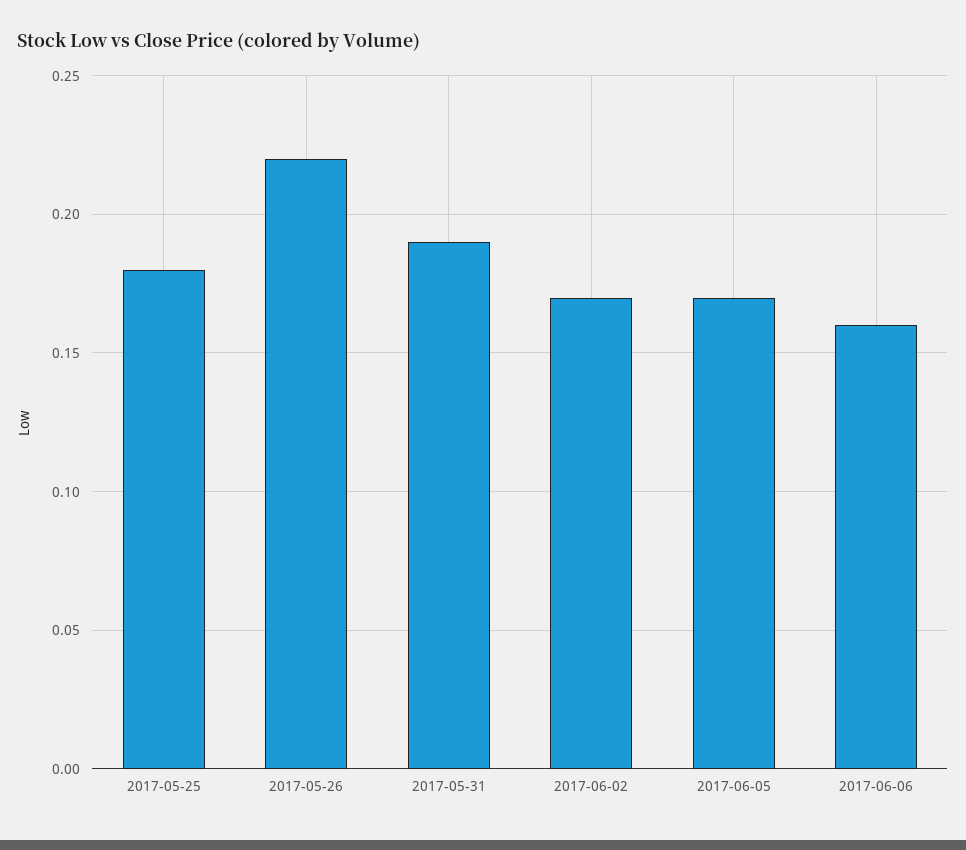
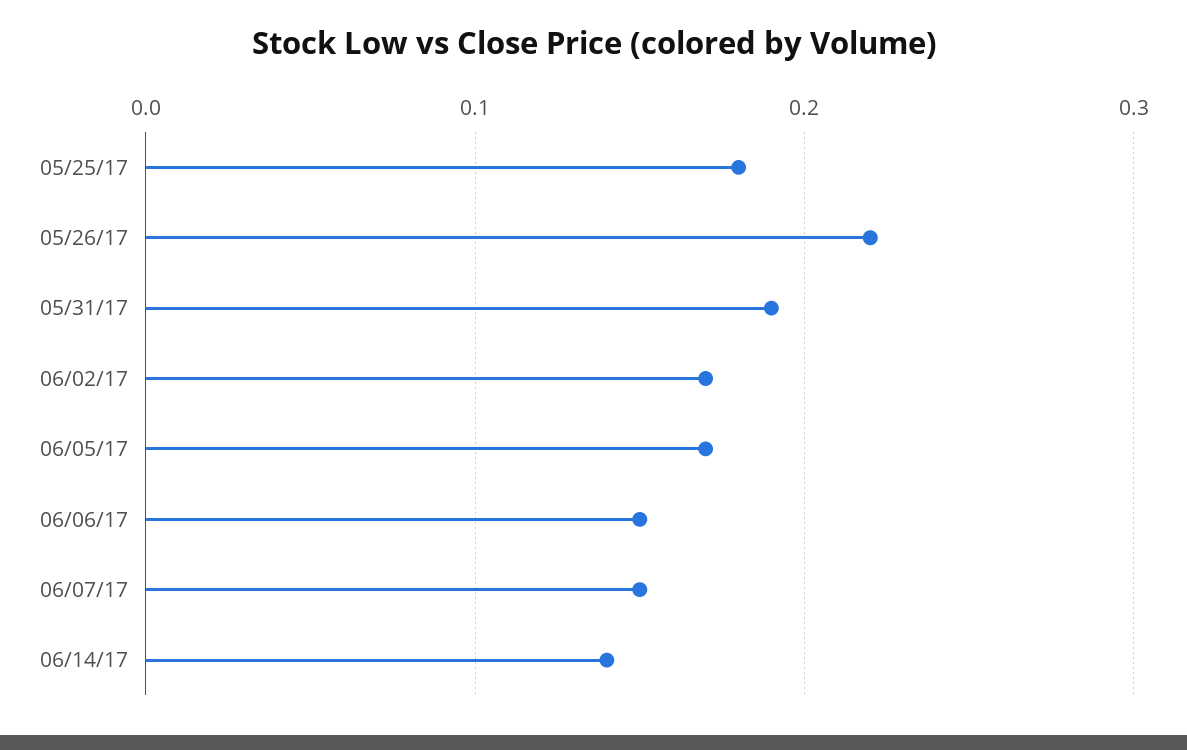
2017-06-06: 0.16 -> 0.15
06/07/17: none -> 0.15
06/14/17: none -> 0.14

